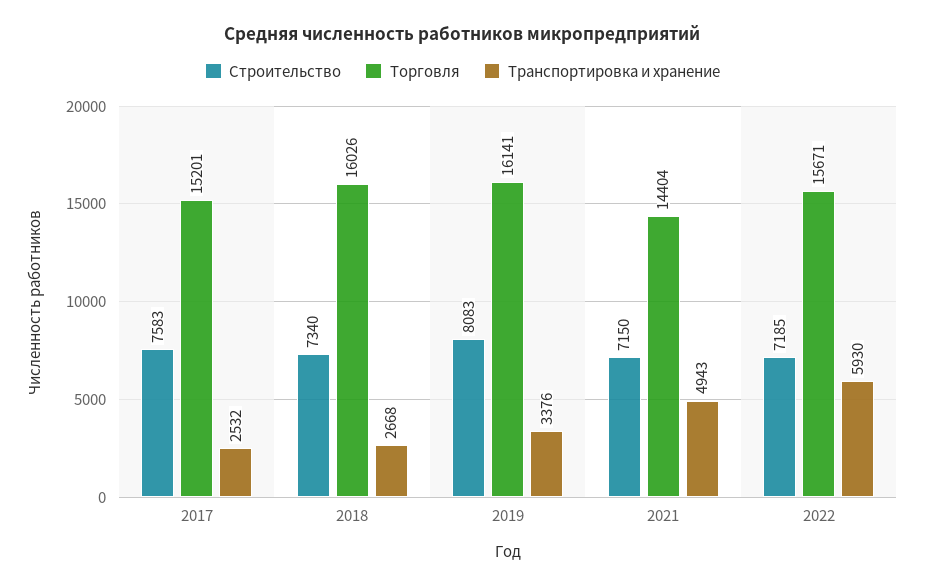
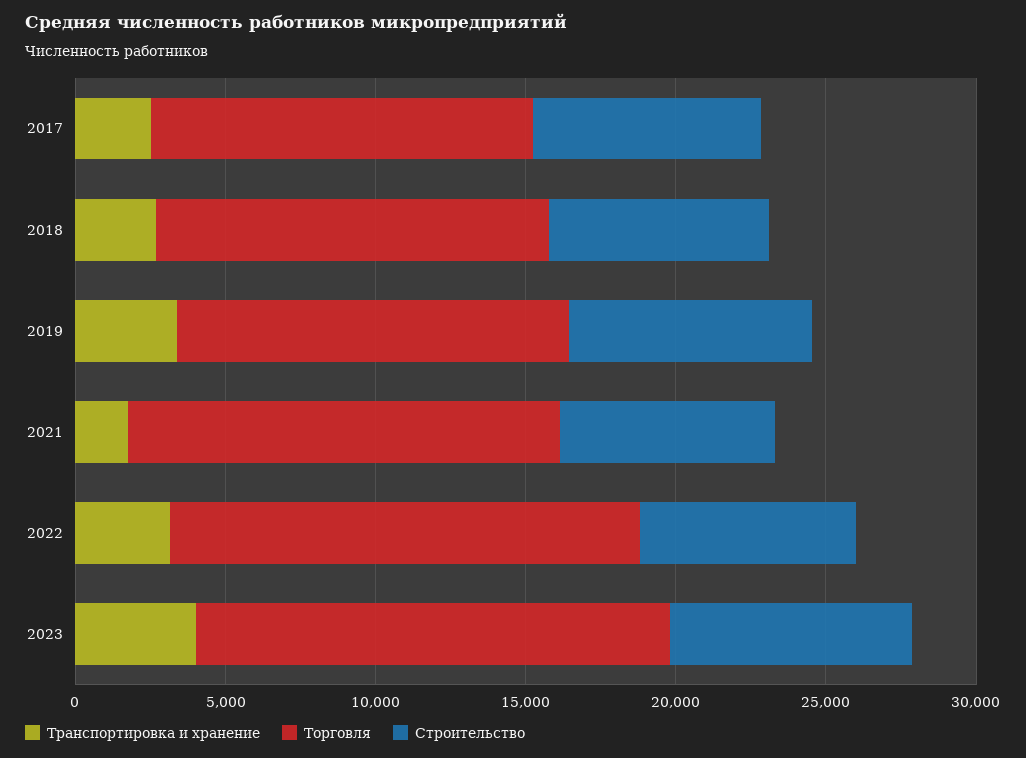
Торговля, 2017: 15201 -> 13000
Торговля, 2018: 16026 -> 13000
Торговля, 2019: 16141 -> 13000
Транспортировка и хранение, 2021: 4943 -> 2000
Транспортировка и хранение, 2022: 5930 -> 3000
Транспортировка и хранение, 2023: none -> 4000
Торговля, 2023: none -> 16000
Строительство, 2023: none -> 8000

